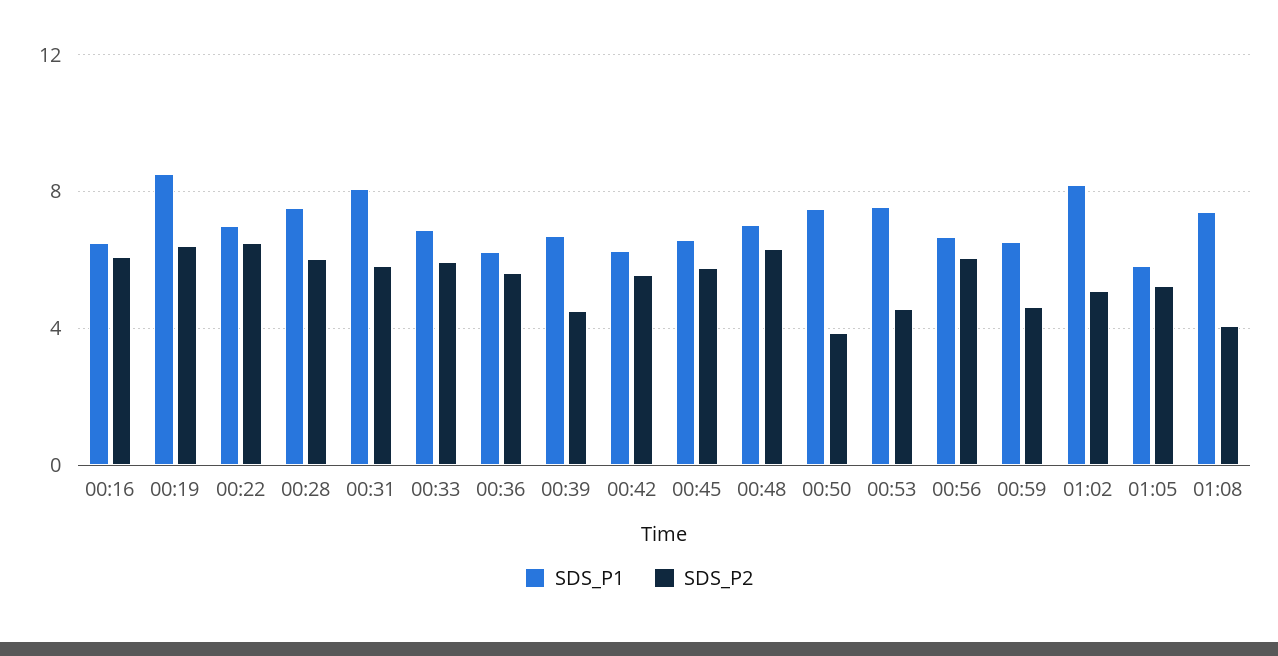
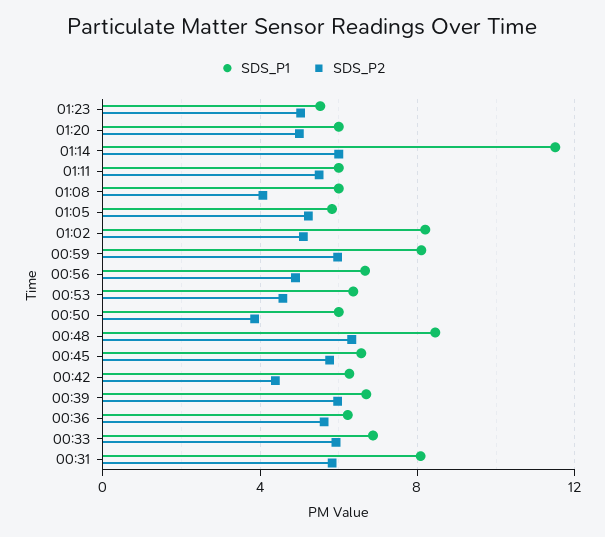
SDS_P1, 00:16: 6.5 -> none
SDS_P2, 00:16: 6 -> none
SDS_P1, 00:19: 8.5 -> none
SDS_P2, 00:19: 6.5 -> none
SDS_P1, 00:22: 7 -> none
SDS_P2, 00:22: 6.5 -> none
SDS_P1, 00:28: 7.5 -> none
SDS_P2, 00:28: 6 -> none
SDS_P2, 00:39: 4.5 -> 6
SDS_P2, 00:42: 5.5 -> 4.5
SDS_P1, 00:48: 7 -> 8.5
SDS_P1, 00:50: 7.5 -> 6
SDS_P1, 00:53: 7.5 -> 6.5
SDS_P2, 00:56: 6 -> 5
SDS_P1, 00:59: 6.5 -> 8
SDS_P2, 00:59: 4.5 -> 6
SDS_P1, 01:08: 7.5 -> 6
SDS_P1, 01:23: none -> 5.5
SDS_P2, 01:23: none -> 5
SDS_P1, 01:20: none -> 6
SDS_P2, 01:20: none -> 5
SDS_P1, 01:14: none -> 11.5
SDS_P2, 01:14: none -> 6
SDS_P1, 01:11: none -> 6
SDS_P2, 01:11: none -> 5.5

